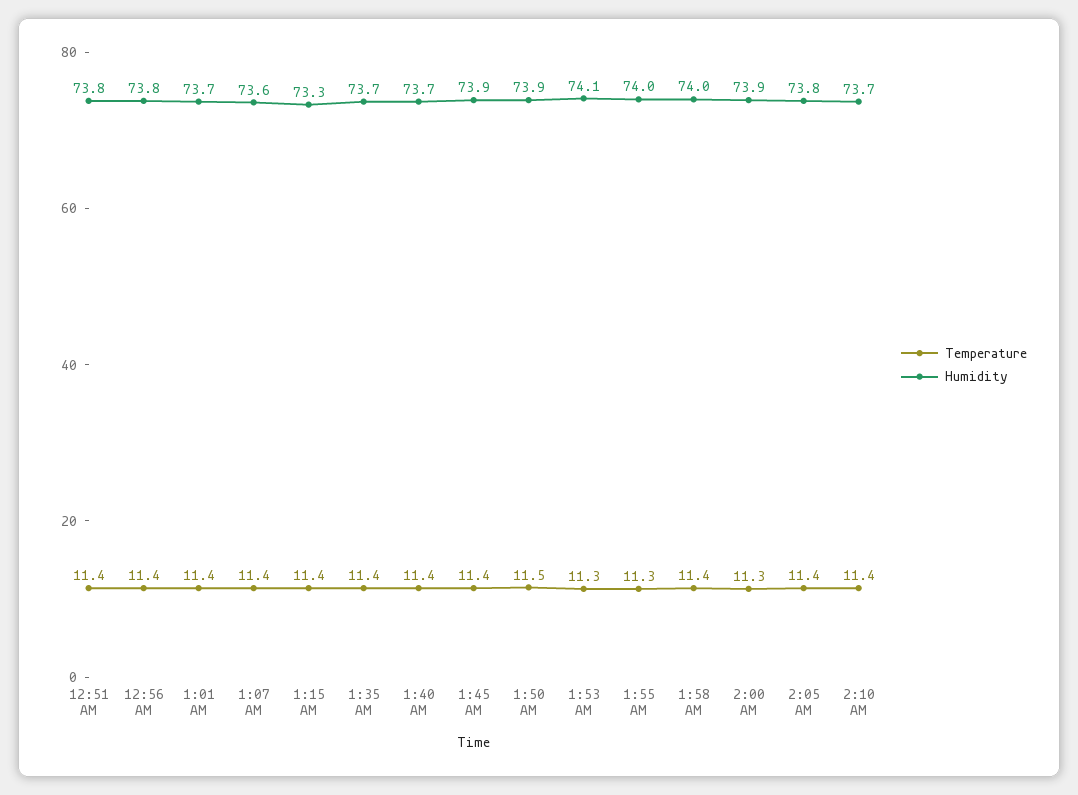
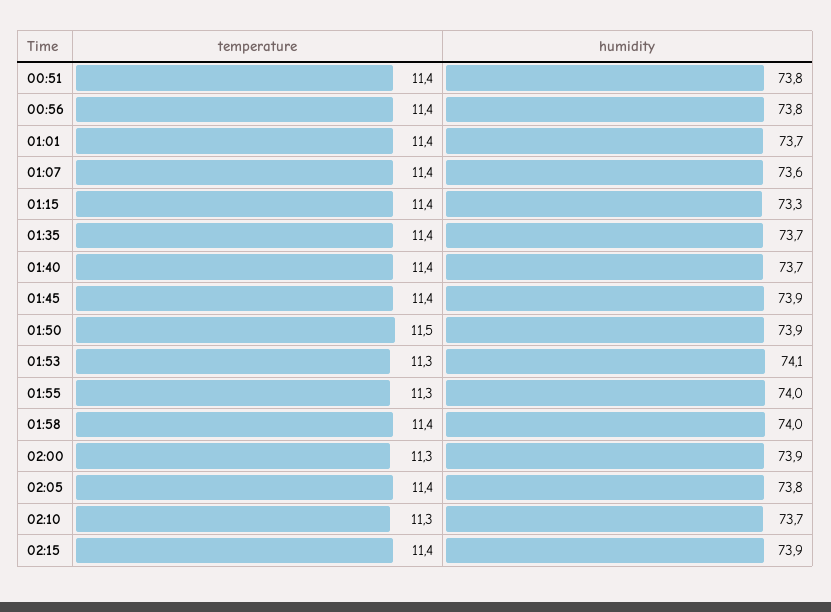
Temperature, 2:10 AM: 11.4 -> 11.3
Temperature, 02:15: none -> 11.4
Humidity, 02:15: none -> 73.9

